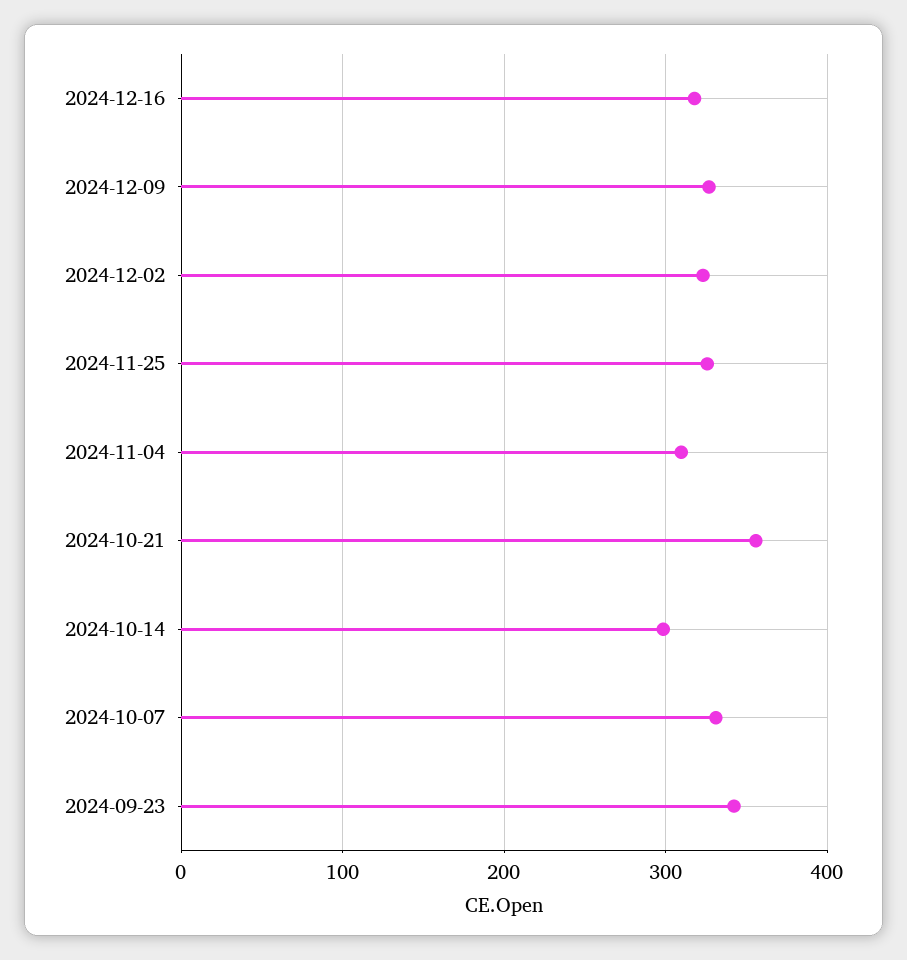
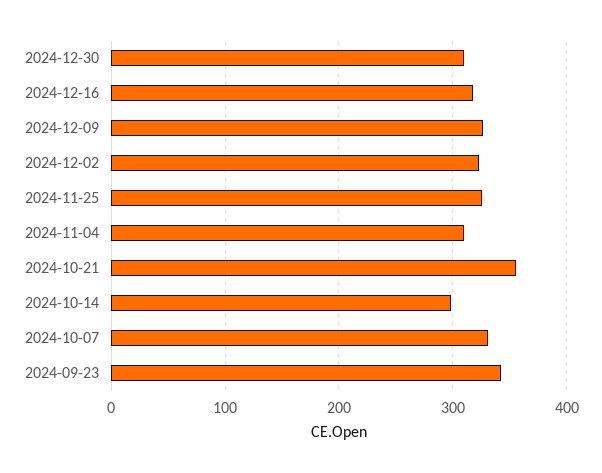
2024-12-30: none -> 310

